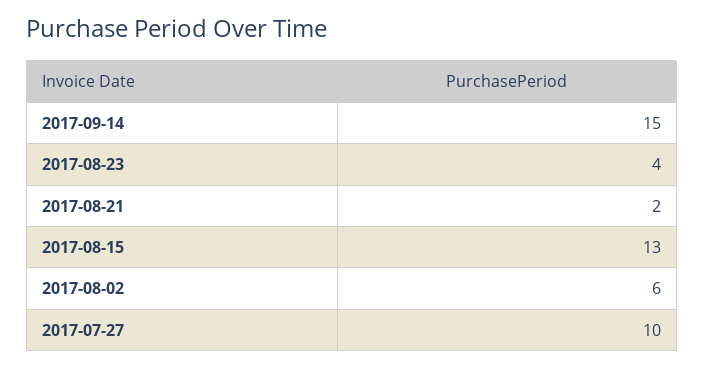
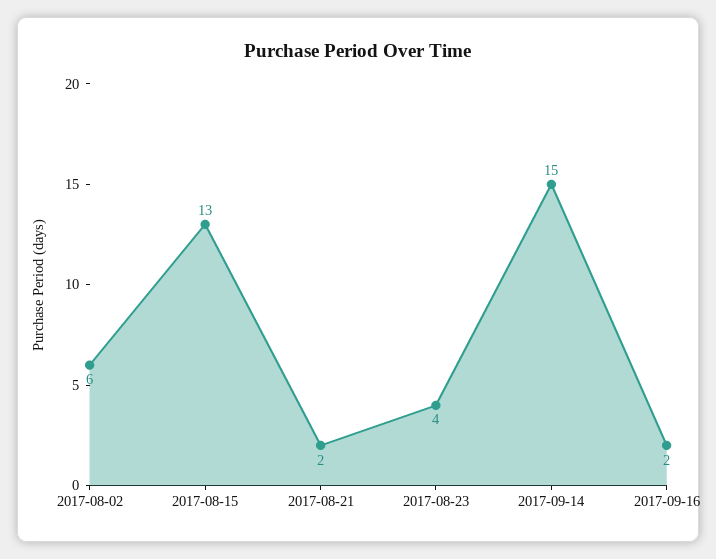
2017-07-27: 10 -> none
2017-09-16: none -> 2

